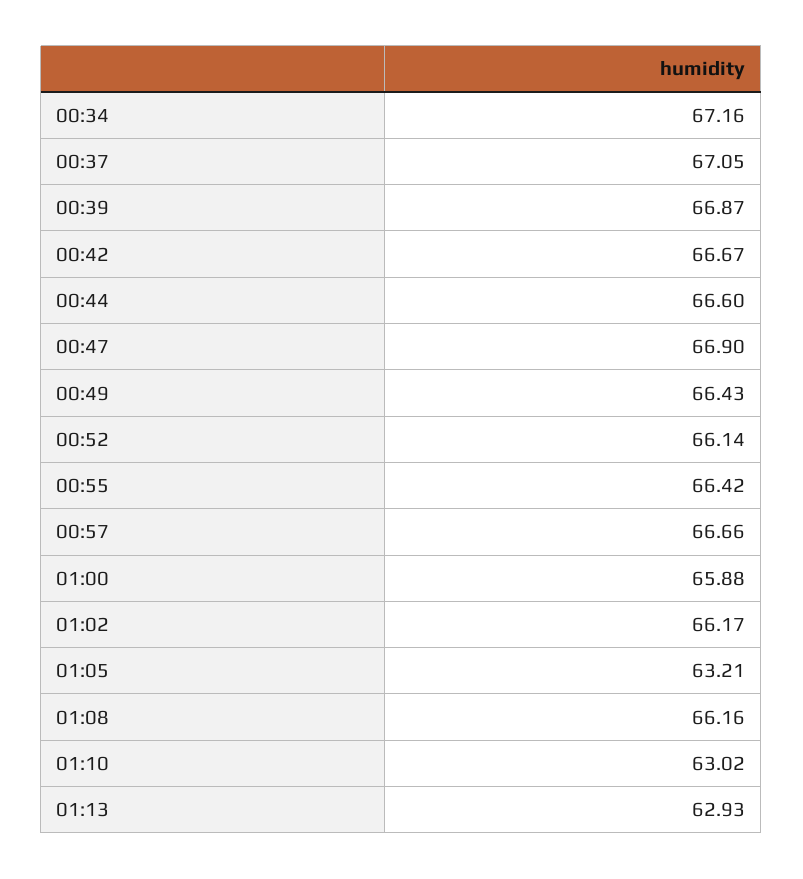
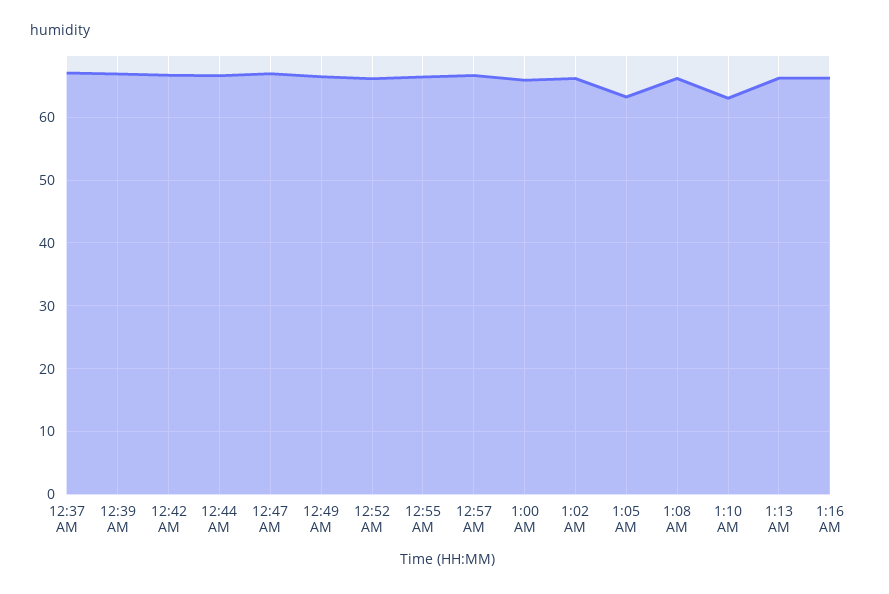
00:34: 67.16 -> none
01:13: 62.93 -> 66
1:16 AM: none -> 66

